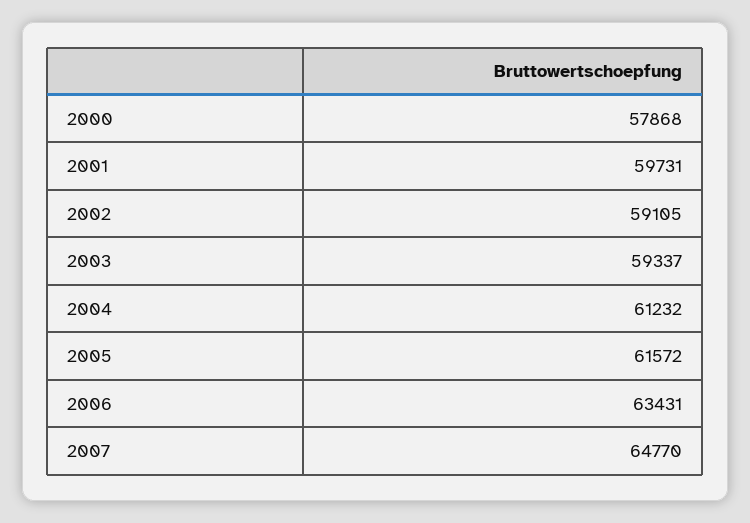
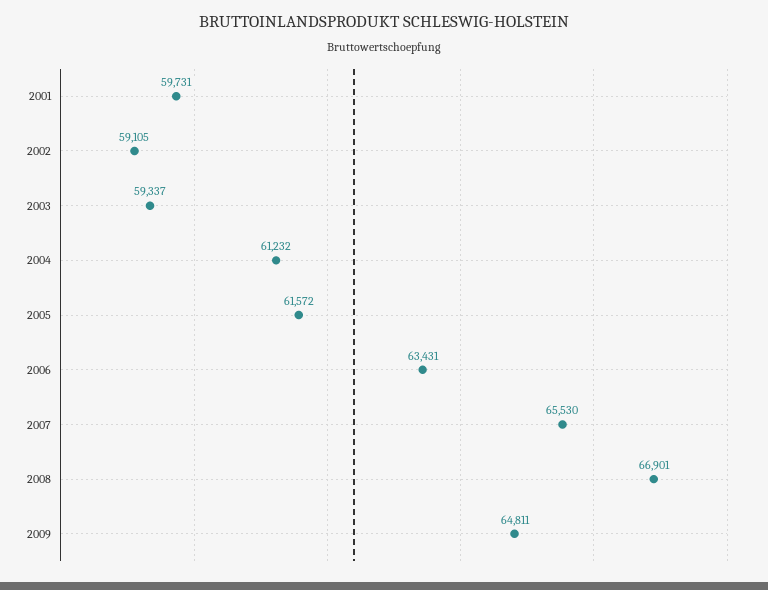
2000: 57868 -> none
2007: 64770 -> 65530
2008: none -> 66901
2009: none -> 64811

